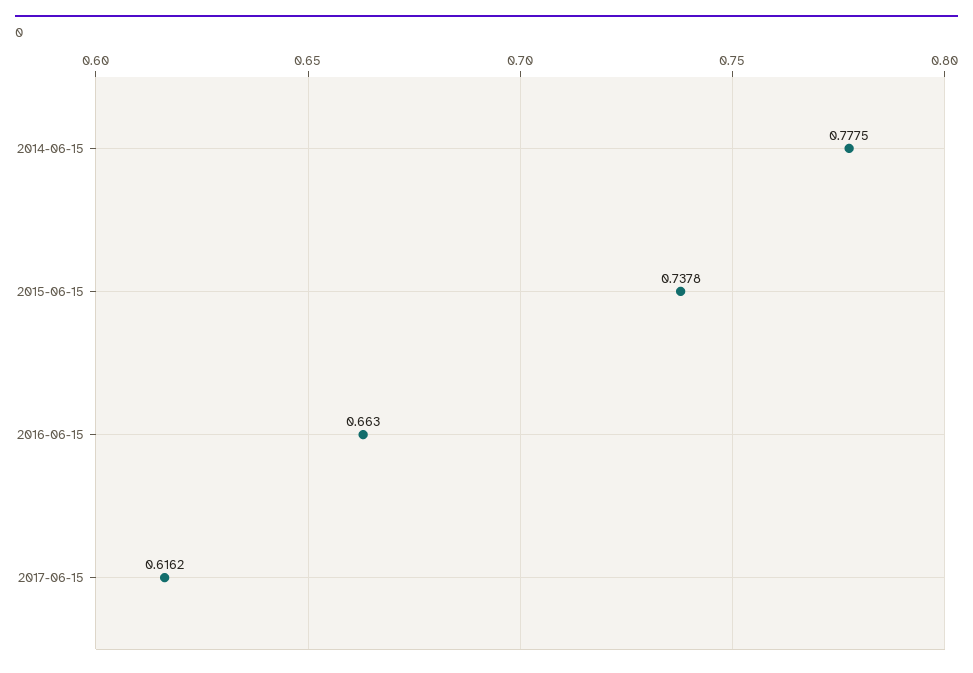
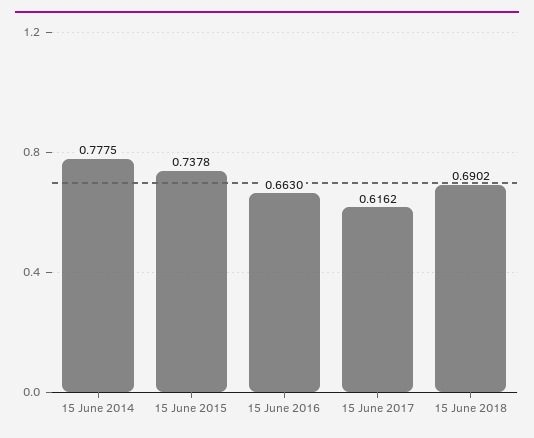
15 June 2018: none -> 0.6902

